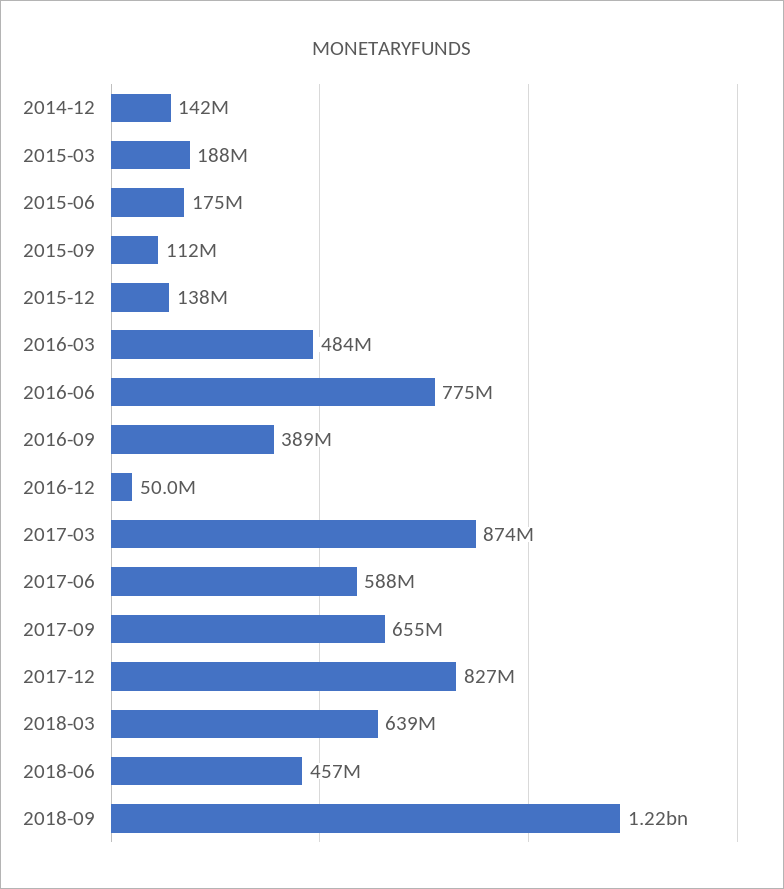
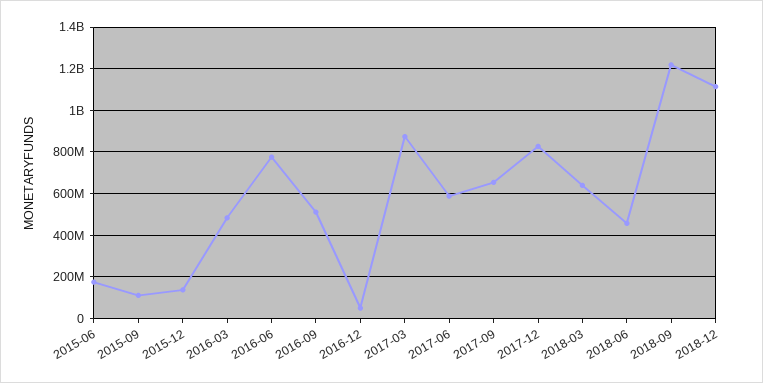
2014-12: 142000000 -> none
2015-03: 188000000 -> none
2016-09: 389000000 -> 500000000
2018-12: none -> 1100000000

